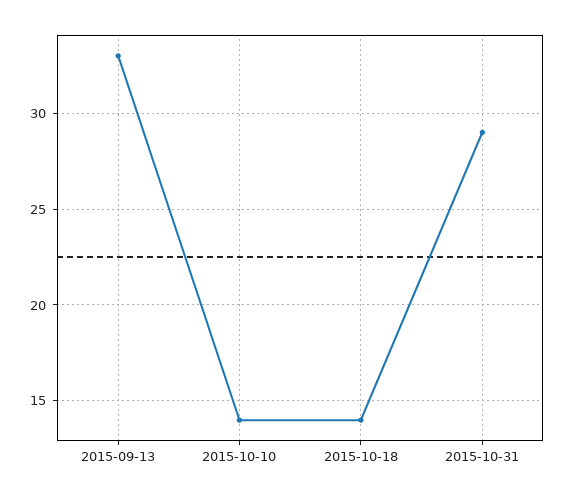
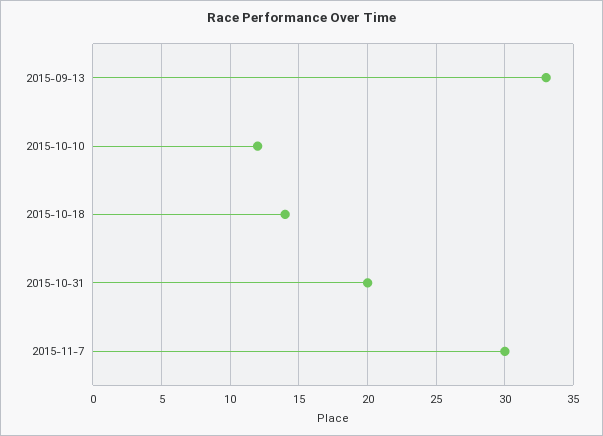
2015-10-10: 14 -> 12
2015-10-31: 29 -> 20
2015-11-7: none -> 30

